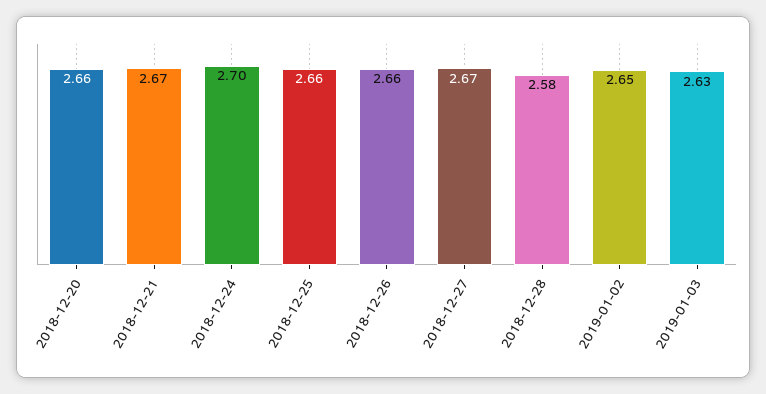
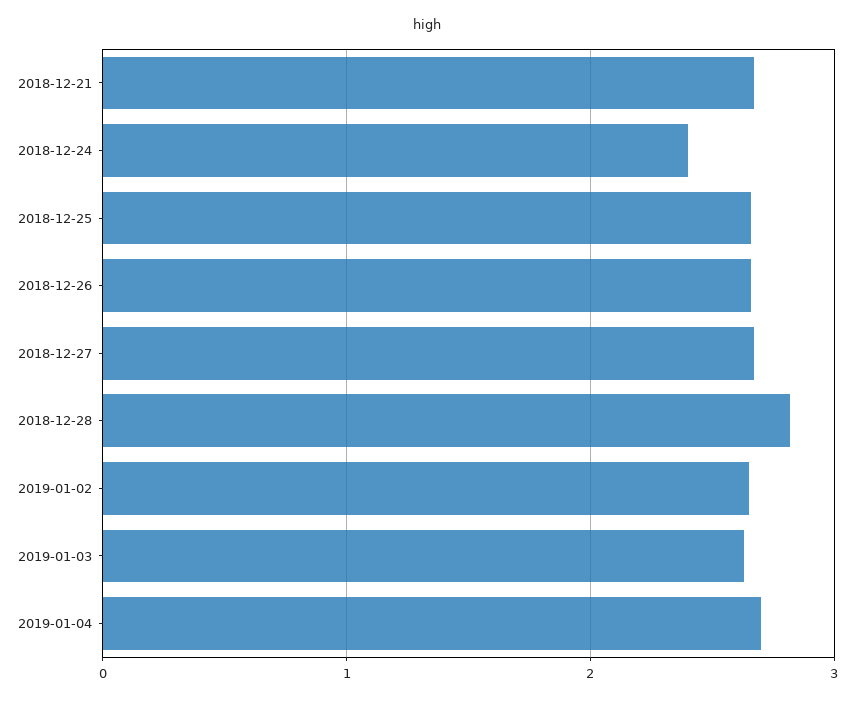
2018-12-20: 2.66 -> none
2018-12-24: 2.7 -> 2.4
2018-12-28: 2.58 -> 2.8
2019-01-04: none -> 2.7

